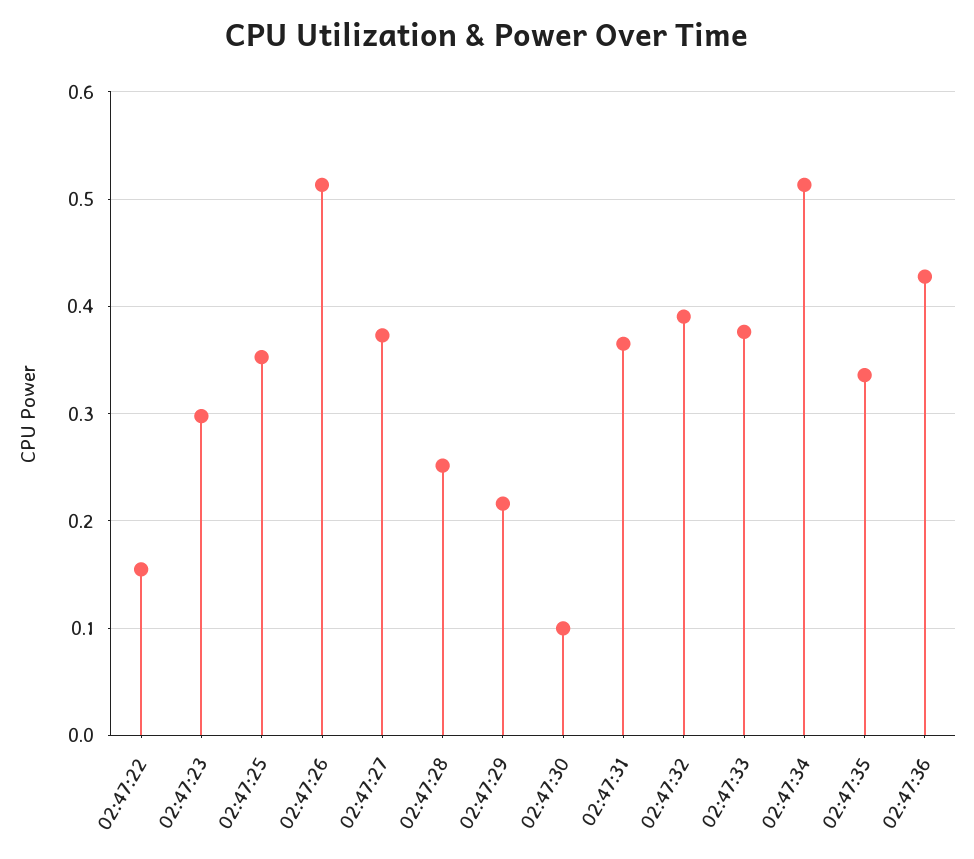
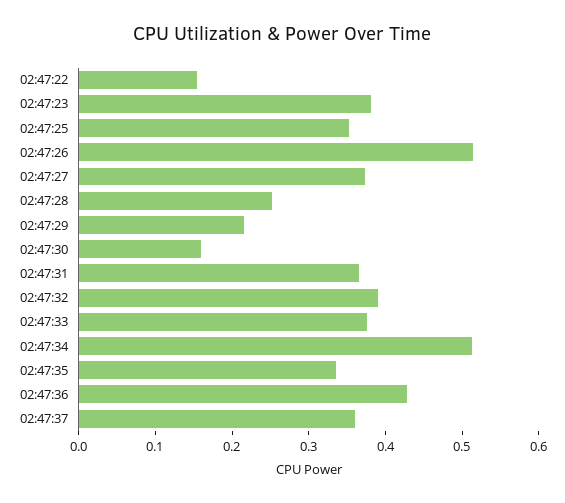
02:47:23: 0.3 -> 0.38
02:47:30: 0.1 -> 0.16
02:47:37: none -> 0.36

